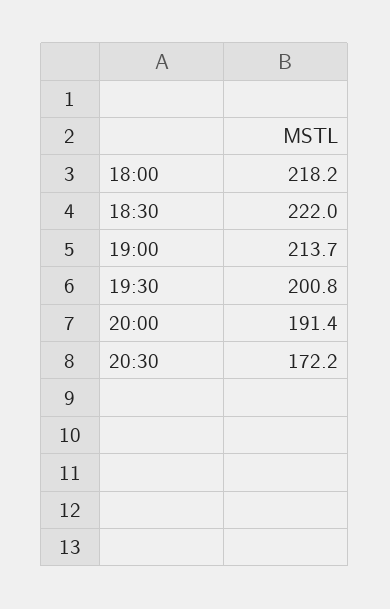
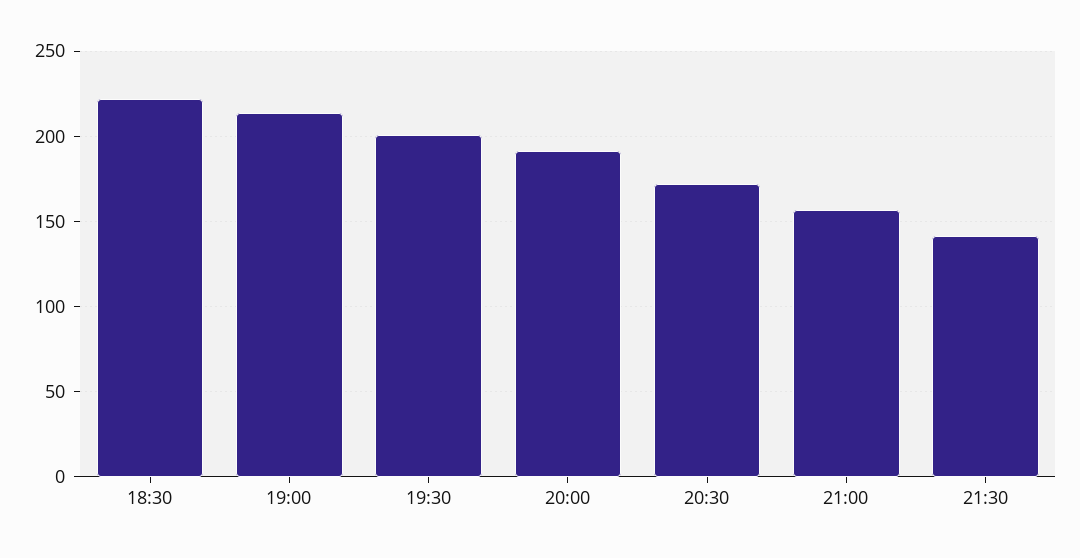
18:00: 218.2 -> none
21:00: none -> 155
21:30: none -> 140

